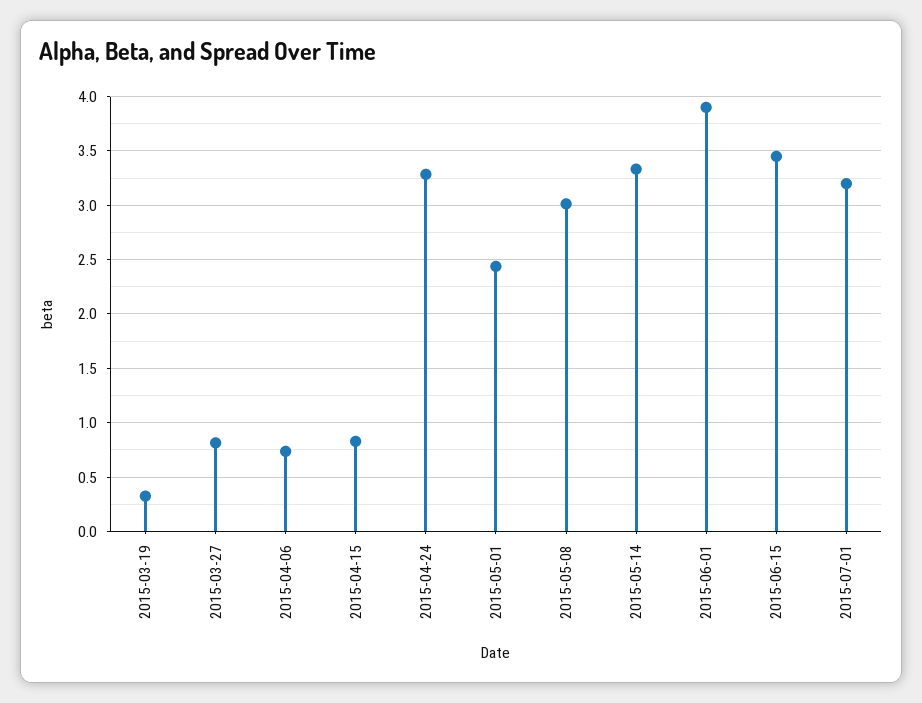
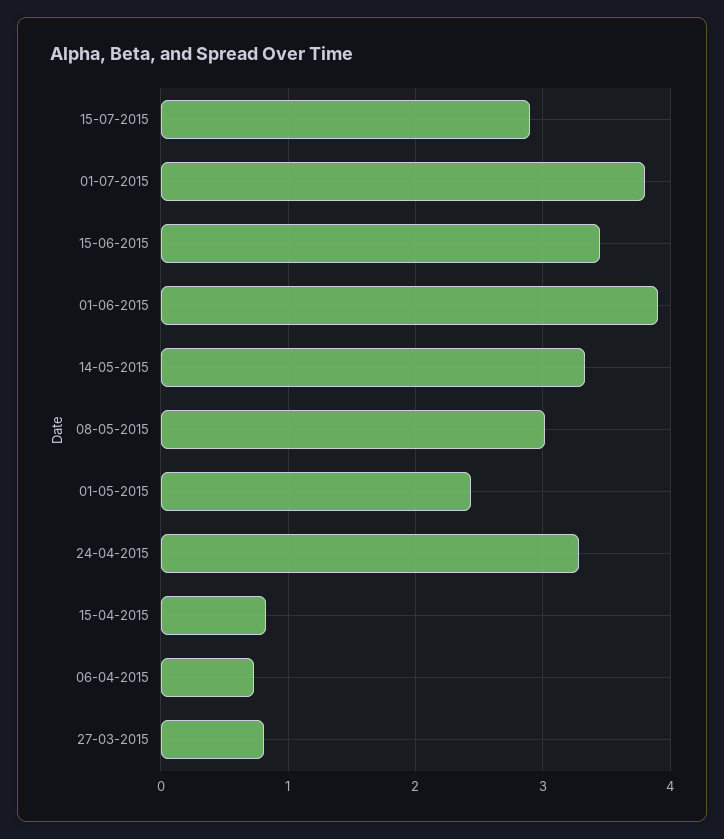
2015-03-19: 0.3 -> none
2015-07-01: 3.2 -> 3.8
15-07-2015: none -> 2.9

